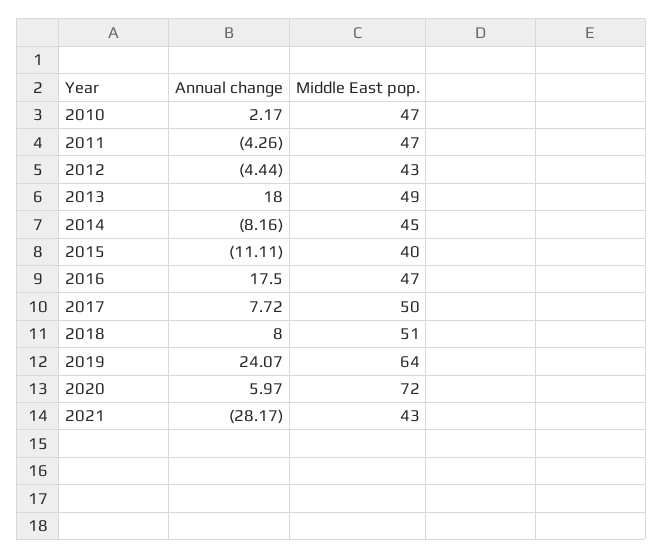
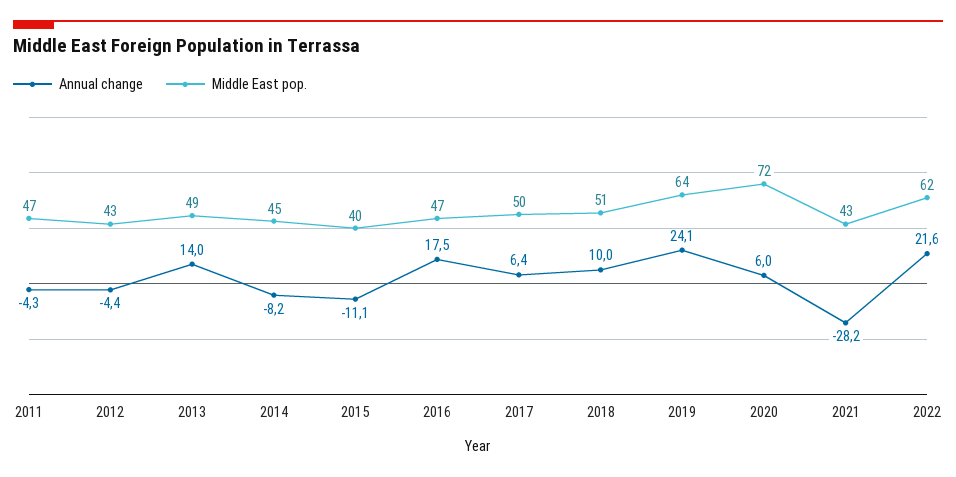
Annual change, 2010: 2.17 -> none
Middle East pop., 2010: 47 -> none
Annual change, 2013: 18 -> 14
Annual change, 2017: 7.72 -> 6.4
Annual change, 2018: 8 -> 10
Annual change, 2022: none -> 21.6
Middle East pop., 2022: none -> 62

